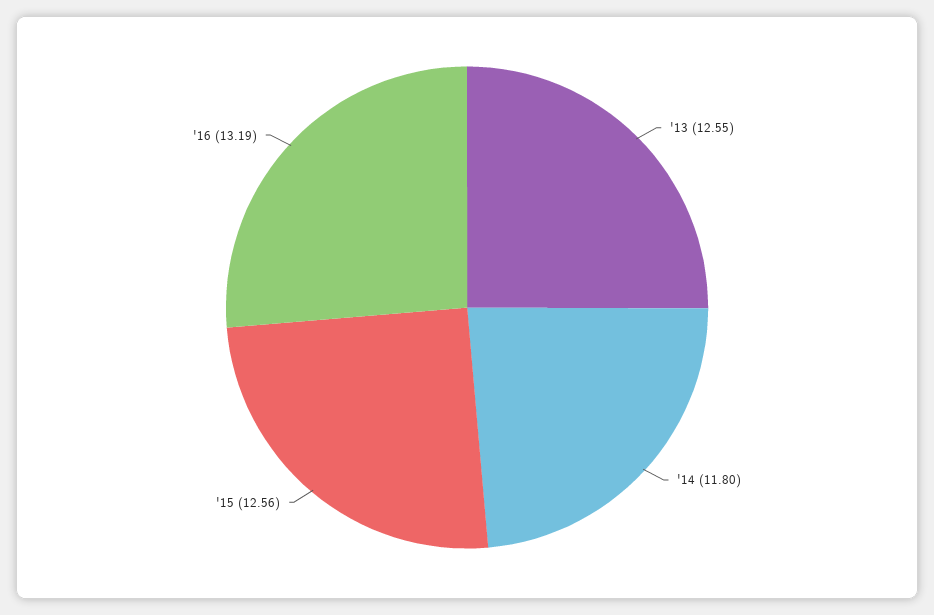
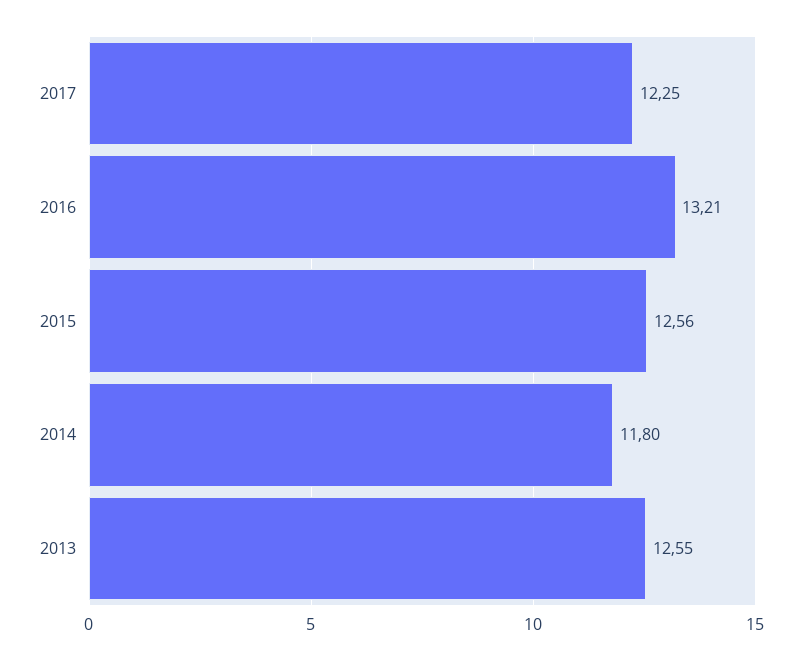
'16: 13.19 -> 13.21
2017: none -> 12.25

